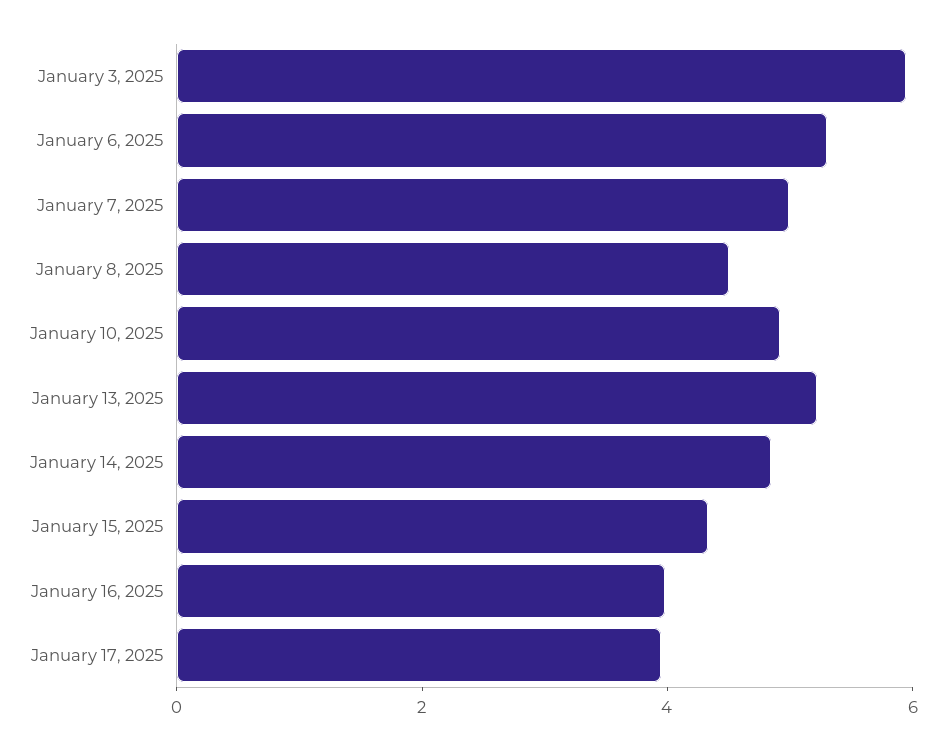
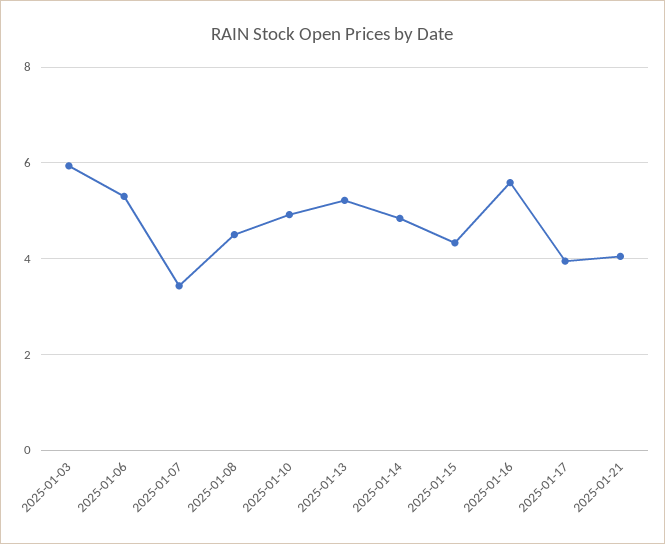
January 7, 2025: 5 -> 3.4
January 16, 2025: 4 -> 5.6
2025-01-21: none -> 4

